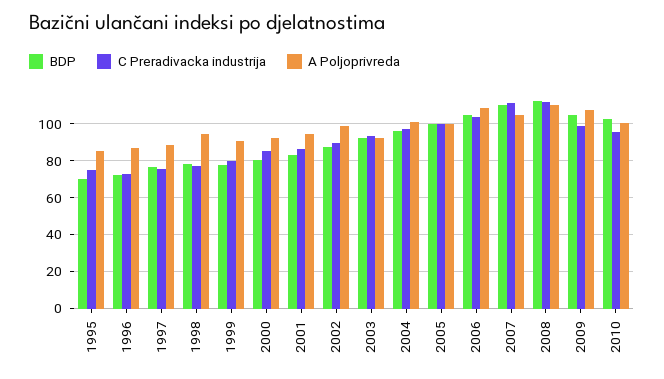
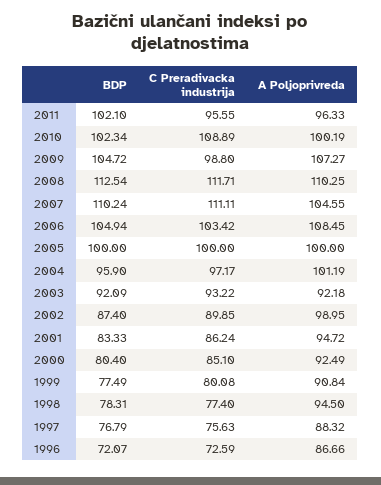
BDP, 1995: 70 -> none
C Preradivacka industrija, 1995: 75 -> none
A Poljoprivreda, 1995: 85 -> none
C Preradivacka industrija, 2010: 95 -> 108.89
BDP, 2011: none -> 102.1
C Preradivacka industrija, 2011: none -> 95.55
A Poljoprivreda, 2011: none -> 96.33

